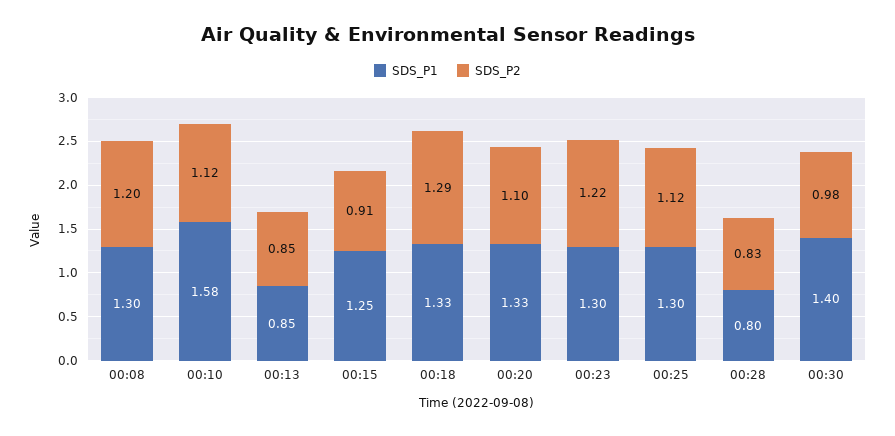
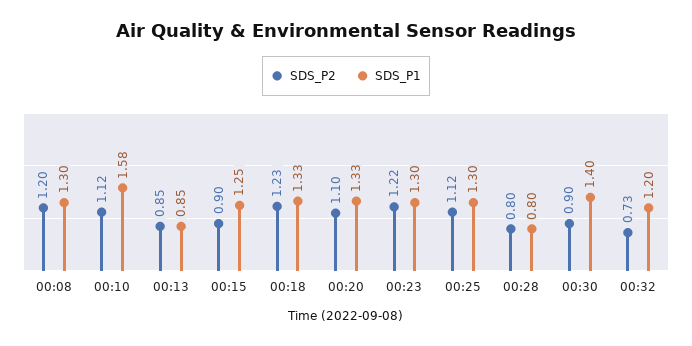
SDS_P2, 00:15: 0.91 -> 0.9
SDS_P2, 00:18: 1.29 -> 1.23
SDS_P2, 00:28: 0.83 -> 0.8
SDS_P2, 00:30: 0.98 -> 0.9
SDS_P2, 00:32: none -> 0.73
SDS_P1, 00:32: none -> 1.2

